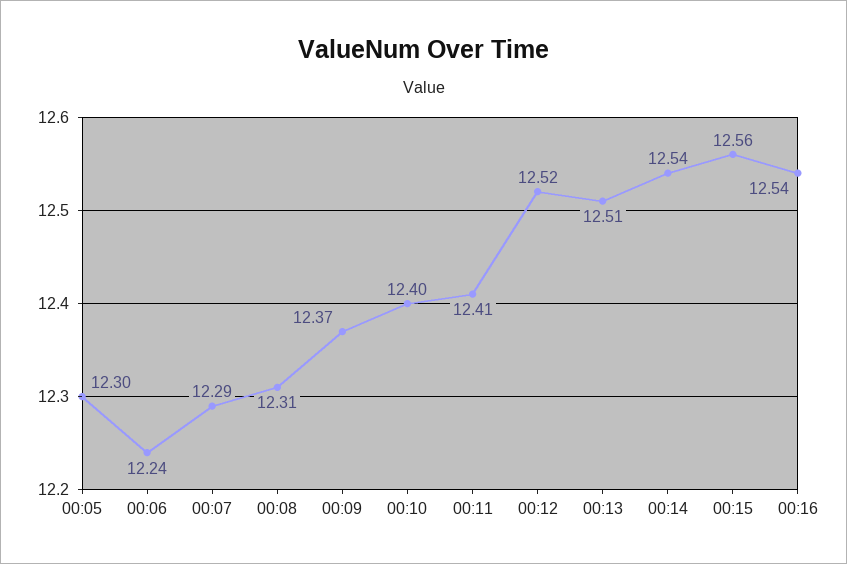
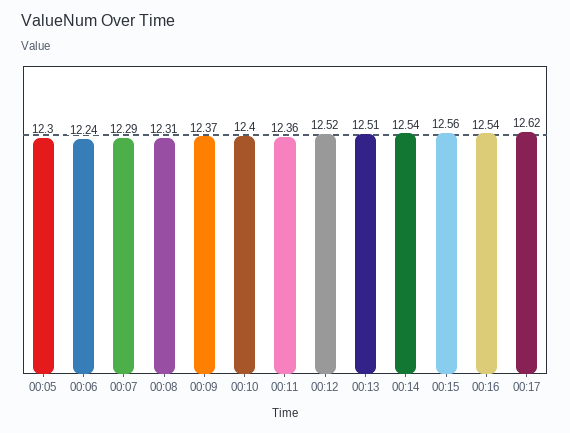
00:11: 12.41 -> 12.36
00:17: none -> 12.62

